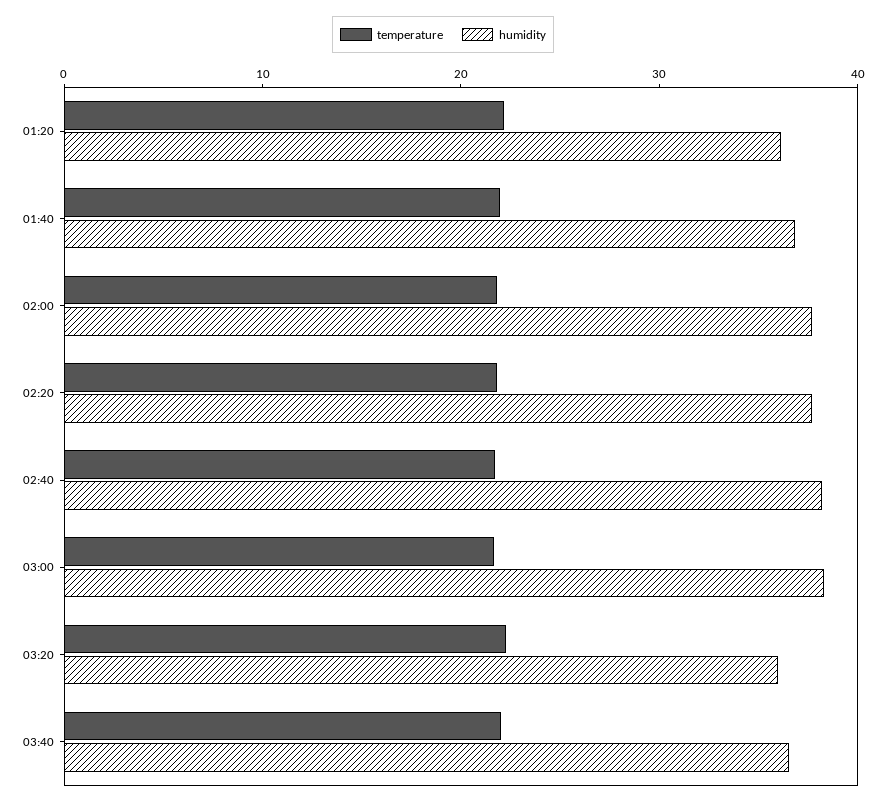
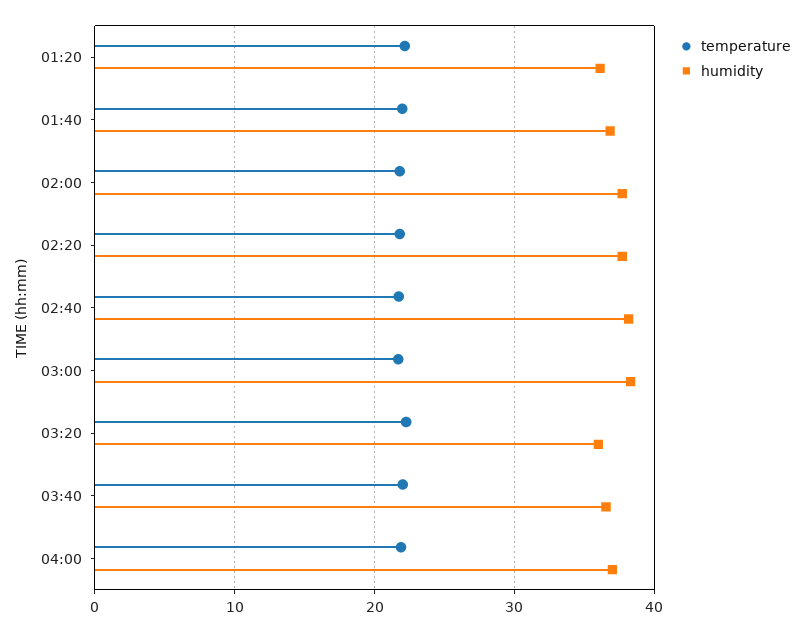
temperature, 04:00: none -> 22
humidity, 04:00: none -> 37

